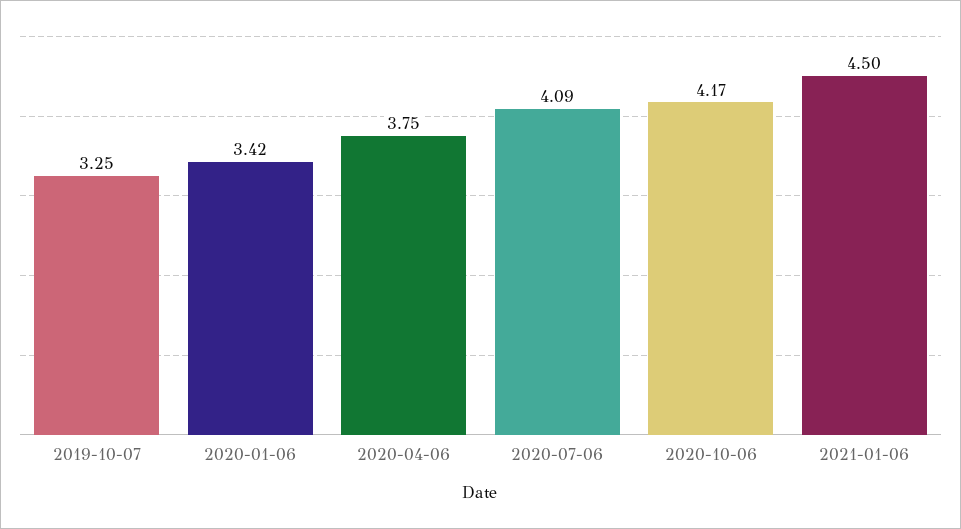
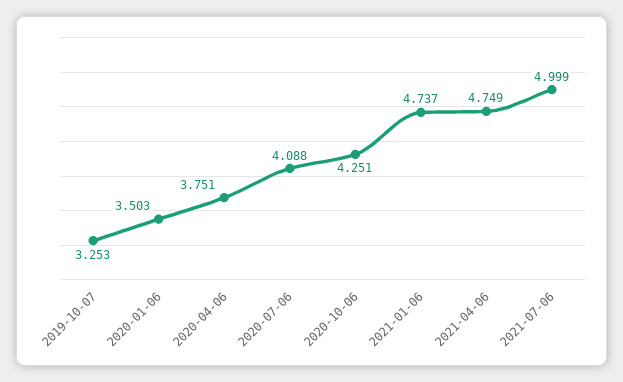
2020-01-06: 3.42 -> 3.503
2020-10-06: 4.17 -> 4.251
2021-01-06: 4.5 -> 4.737
2021-04-06: none -> 4.749
2021-07-06: none -> 4.999

